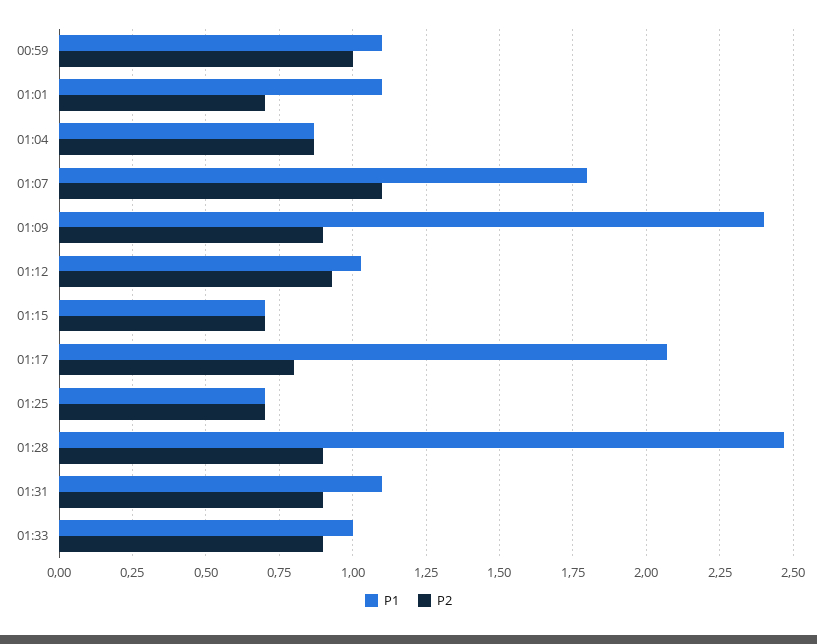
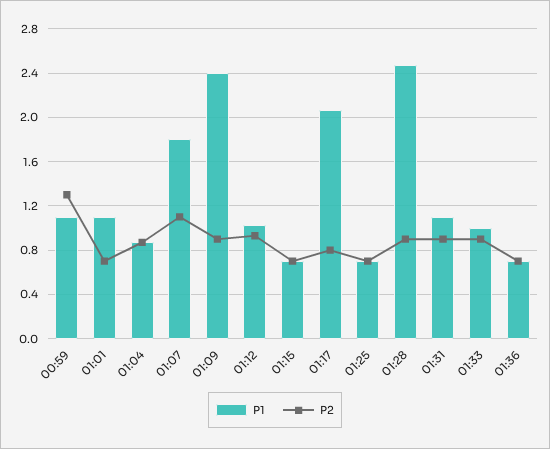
P2, 00:59: 1 -> 1.3
P1, 01:36: none -> 0.7
P2, 01:36: none -> 0.7

